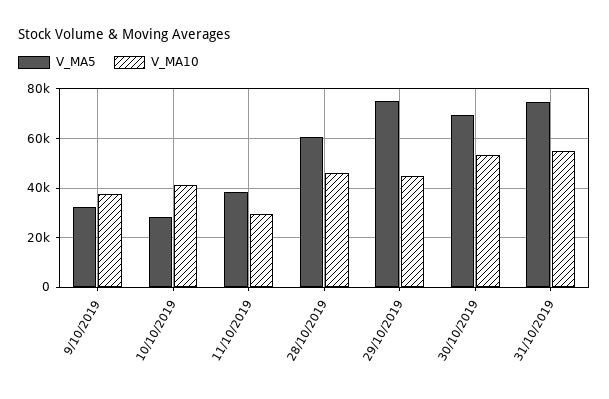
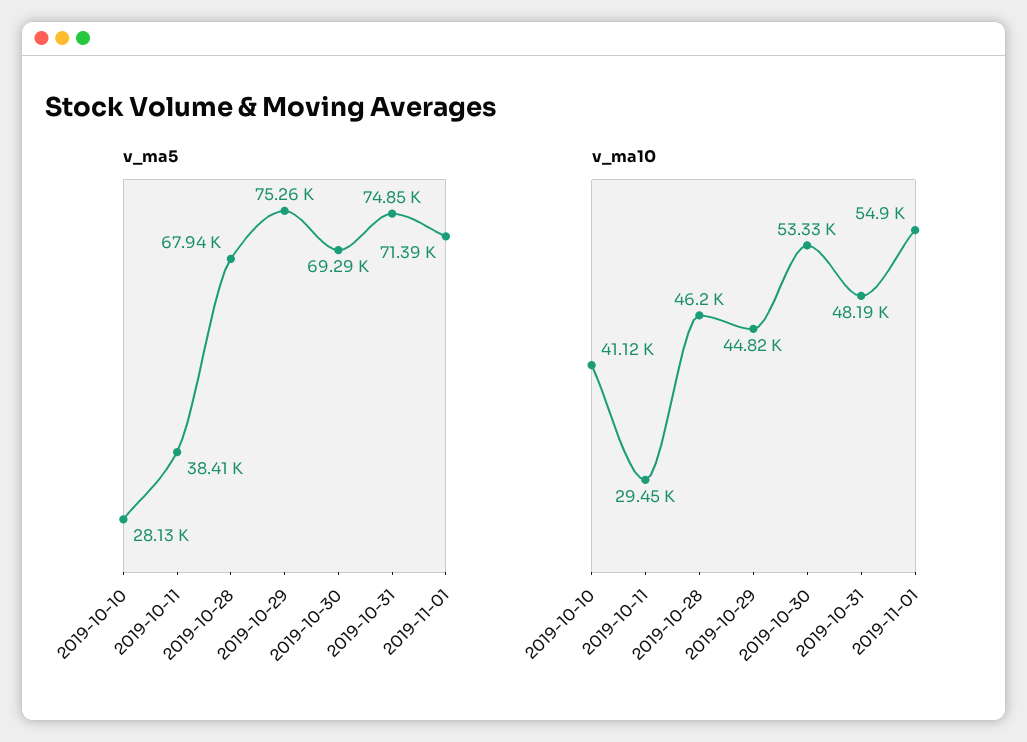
V_MA5, 9/10/2019: 32500 -> none
V_MA10, 9/10/2019: 37500 -> none
V_MA5, 28/10/2019: 60000 -> 67940
V_MA10, 31/10/2019: 55000 -> 48190
V_MA5, 2019-11-01: none -> 71390
V_MA10, 2019-11-01: none -> 54900

